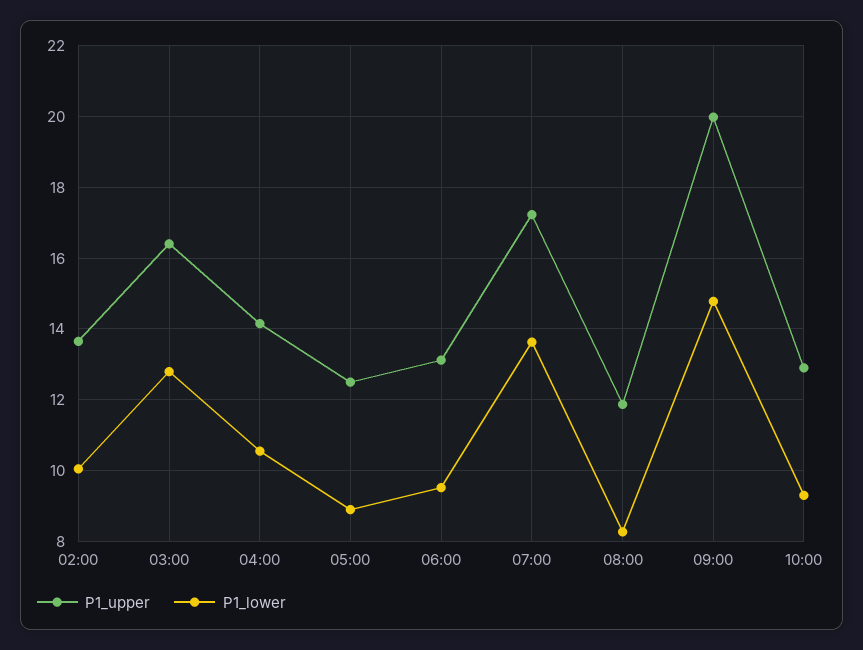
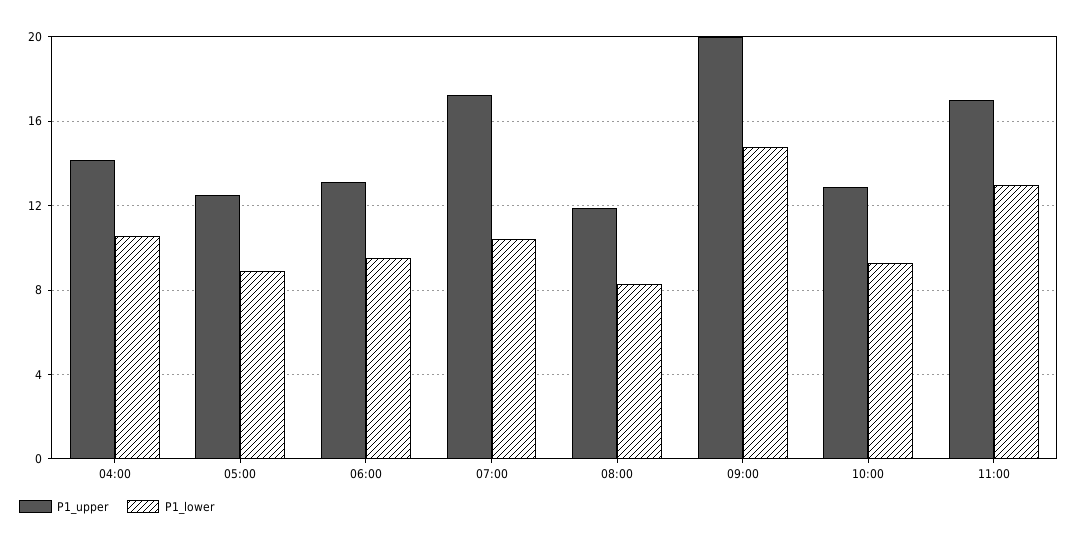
P1_upper, 02:00: 13.6 -> none
P1_lower, 02:00: 10 -> none
P1_upper, 03:00: 16.4 -> none
P1_lower, 03:00: 12.8 -> none
P1_lower, 07:00: 13.6 -> 10.5
P1_upper, 11:00: none -> 17
P1_lower, 11:00: none -> 13

